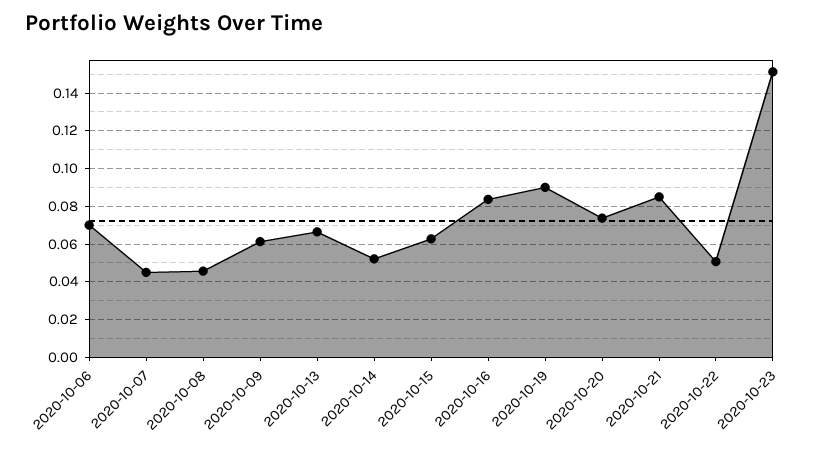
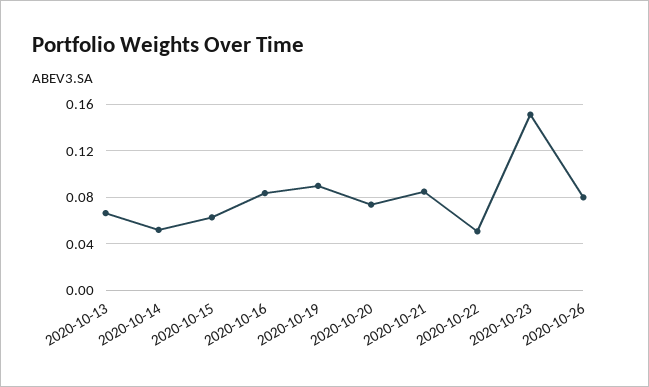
2020-10-06: 0.07 -> none
2020-10-07: 0.045 -> none
2020-10-08: 0.045 -> none
2020-10-09: 0.06 -> none
2020-10-26: none -> 0.08

